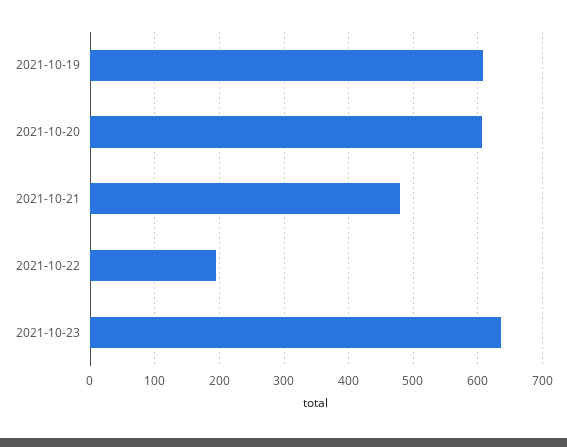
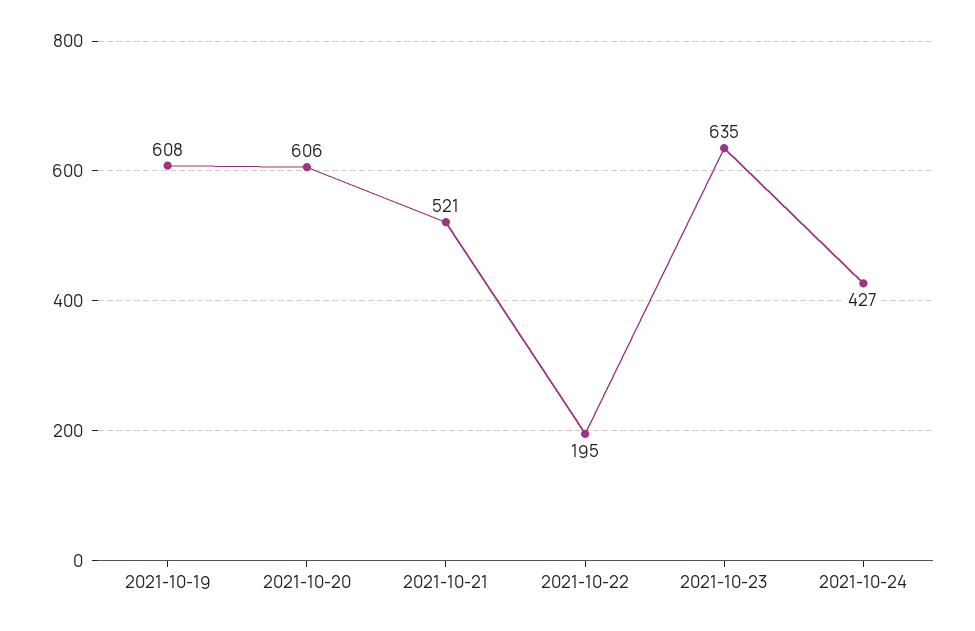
2021-10-21: 480 -> 521
2021-10-24: none -> 427

